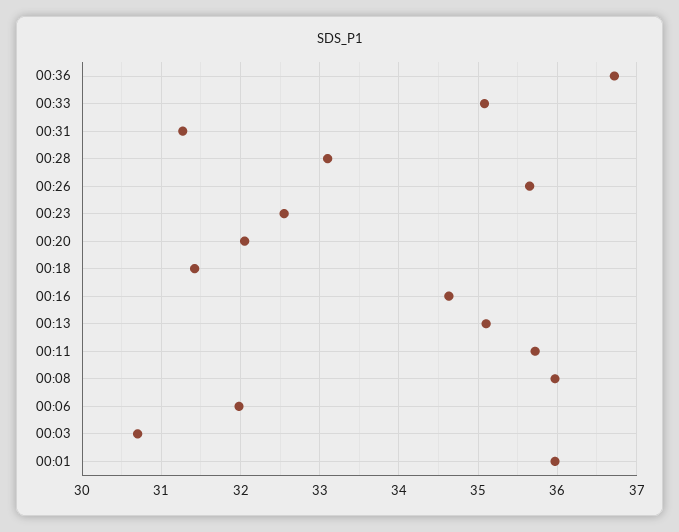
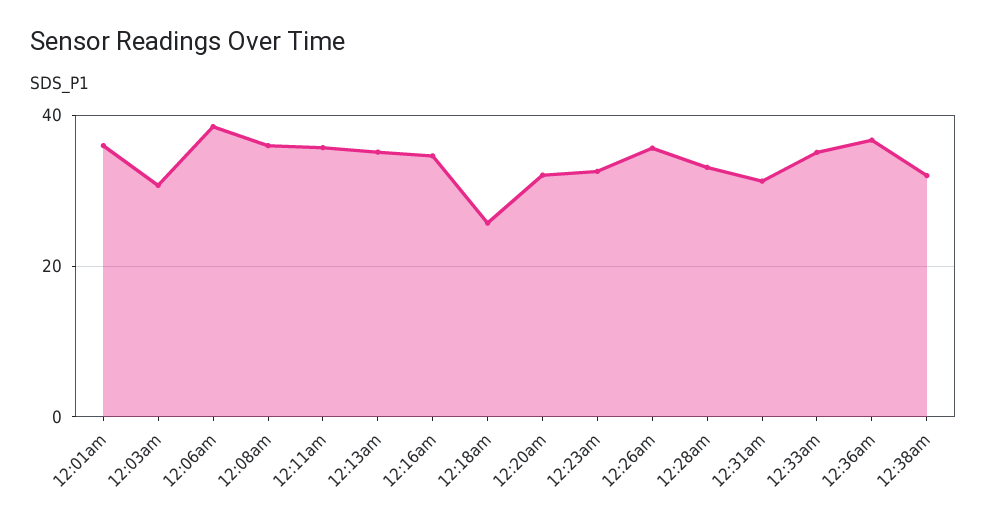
00:18: 31.4 -> 26
00:06: 32 -> 38
12:38am: none -> 32

